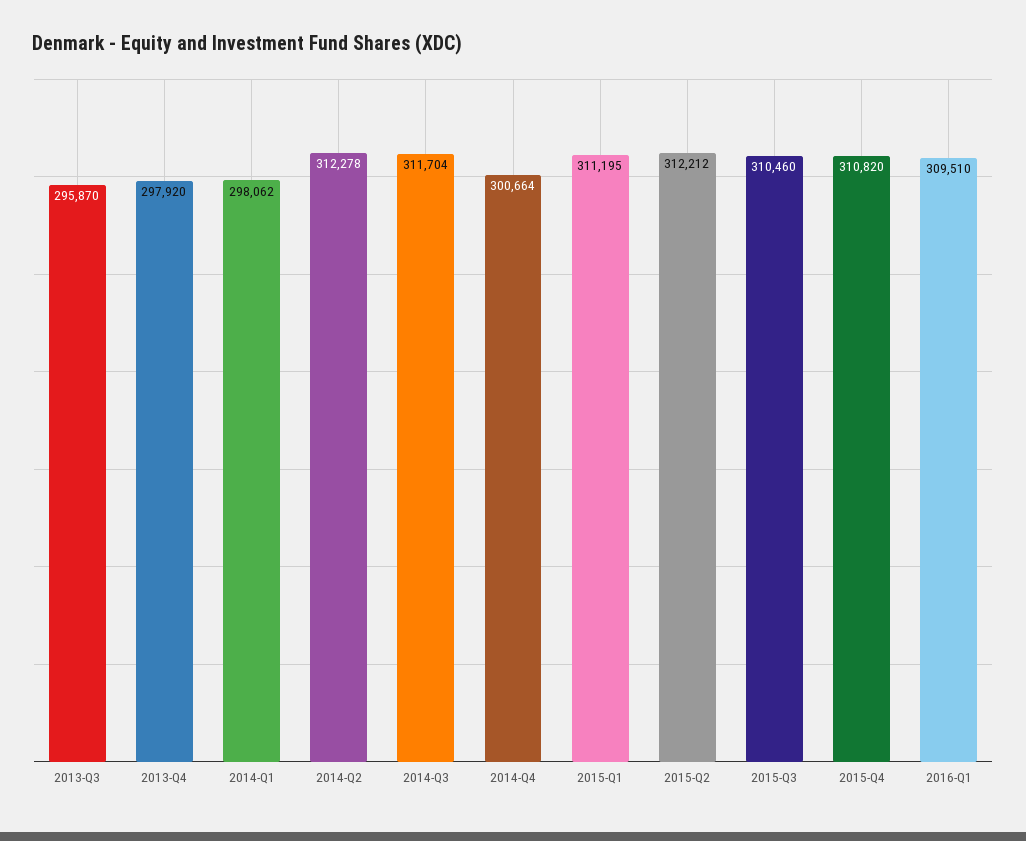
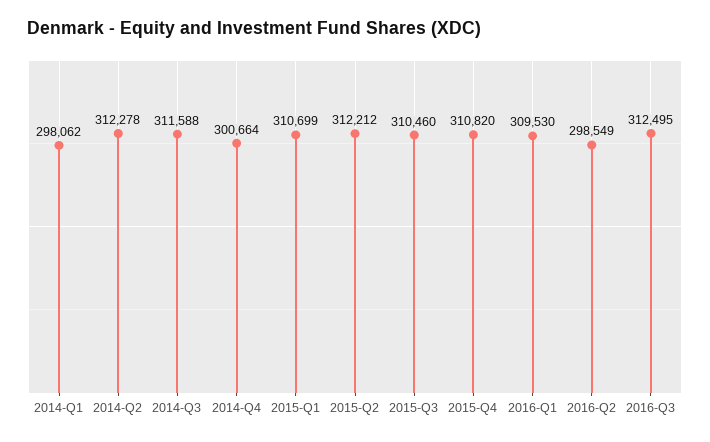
2013-Q3: 295870 -> none
2013-Q4: 297920 -> none
2014-Q3: 311704 -> 311588
2015-Q1: 311195 -> 310699
2016-Q1: 309510 -> 309530
2016-Q2: none -> 298549
2016-Q3: none -> 312495

